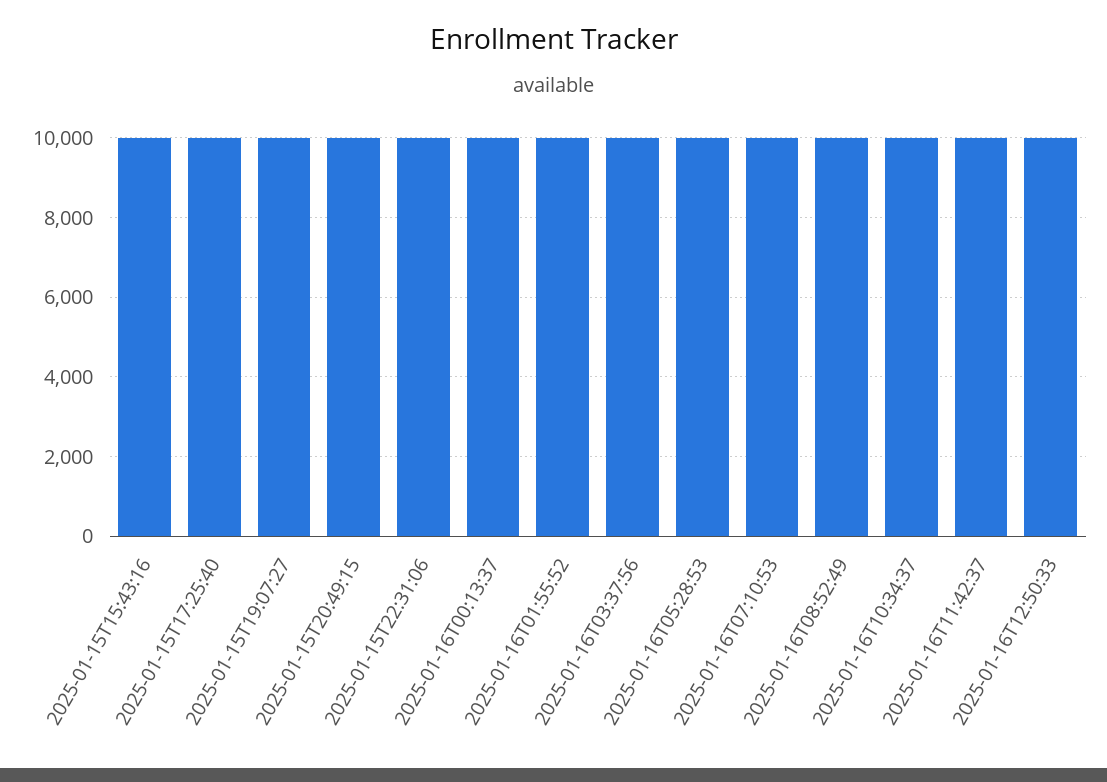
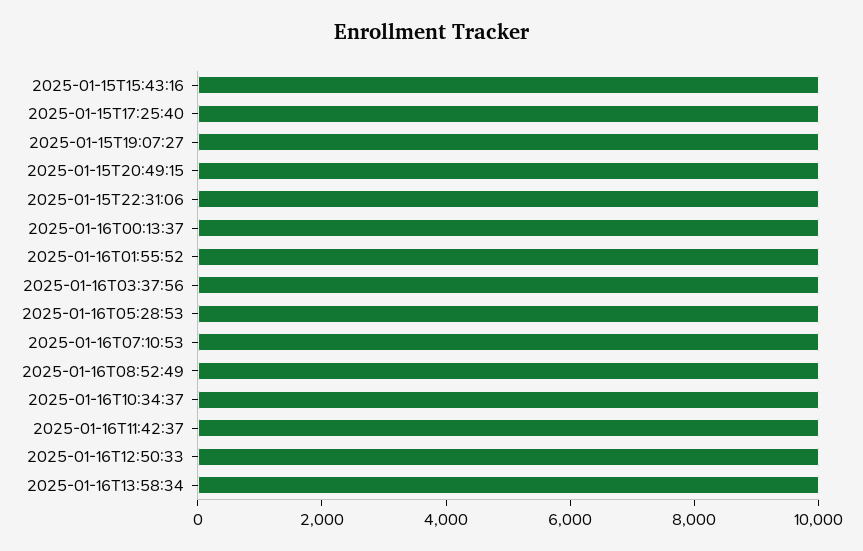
2025-01-16T13:58:34: none -> 10000

